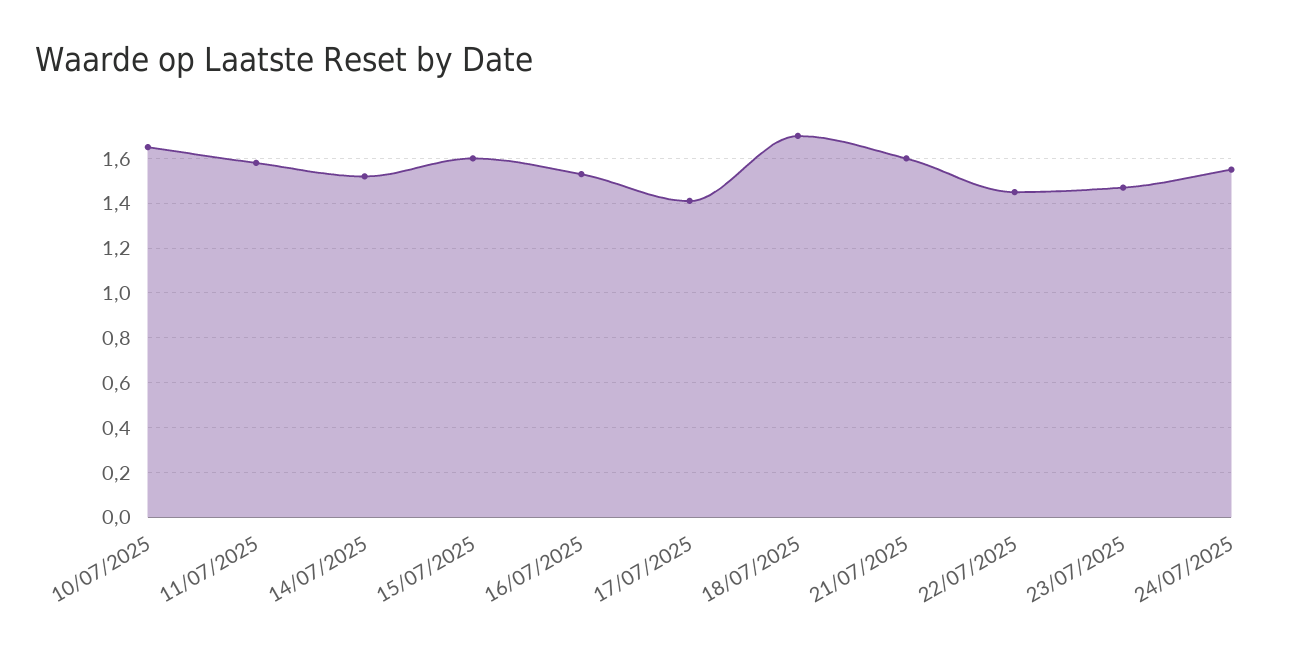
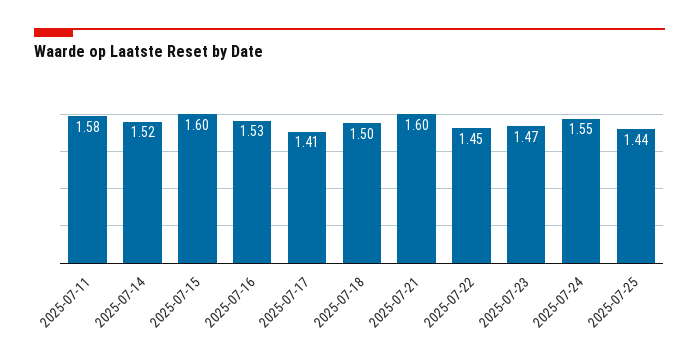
10/07/2025: 1.65 -> none
18/07/2025: 1.7 -> 1.5
2025-07-25: none -> 1.44

